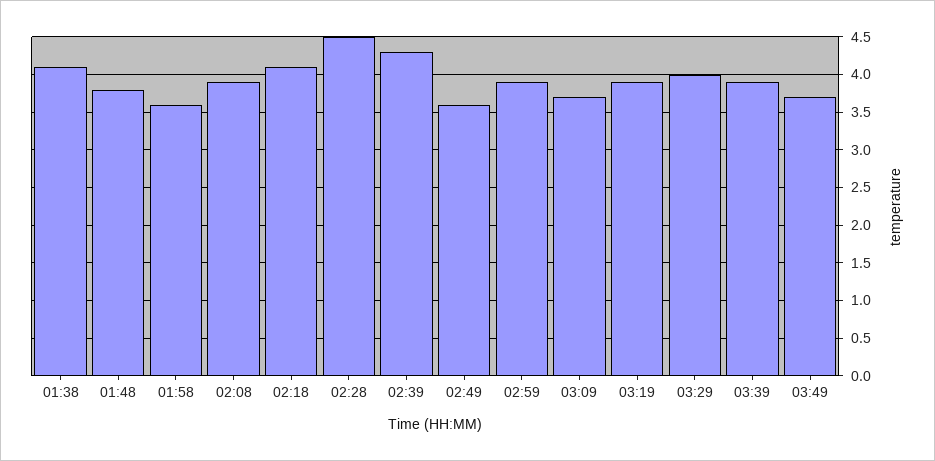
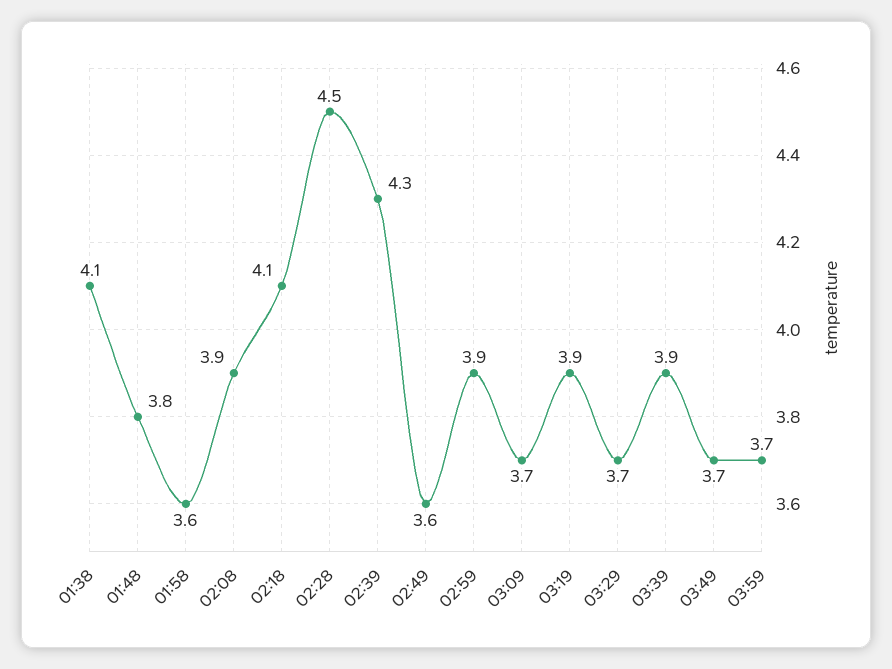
03:29: 4 -> 3.7
03:59: none -> 3.7

